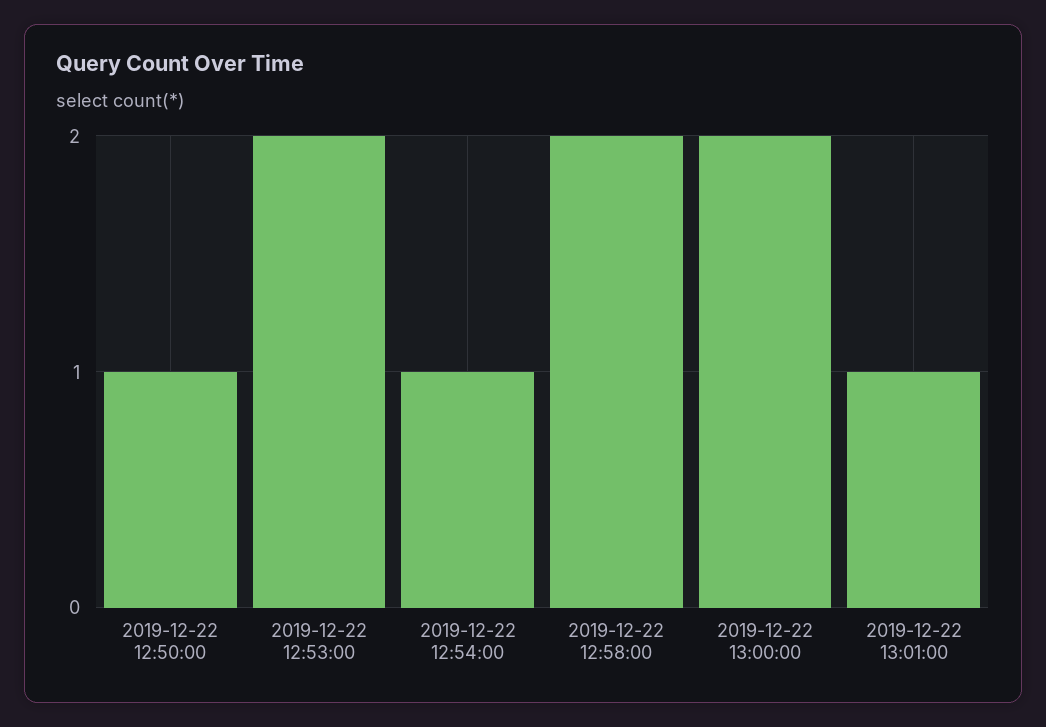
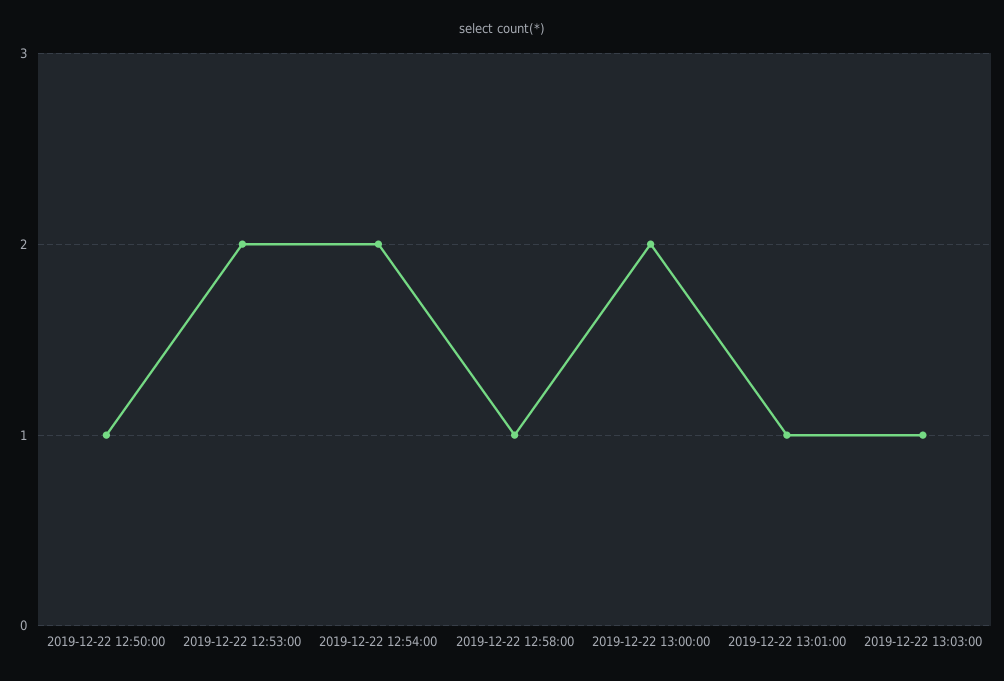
2019-12-22 12:54:00: 1 -> 2
2019-12-22 12:58:00: 2 -> 1
2019-12-22 13:03:00: none -> 1

